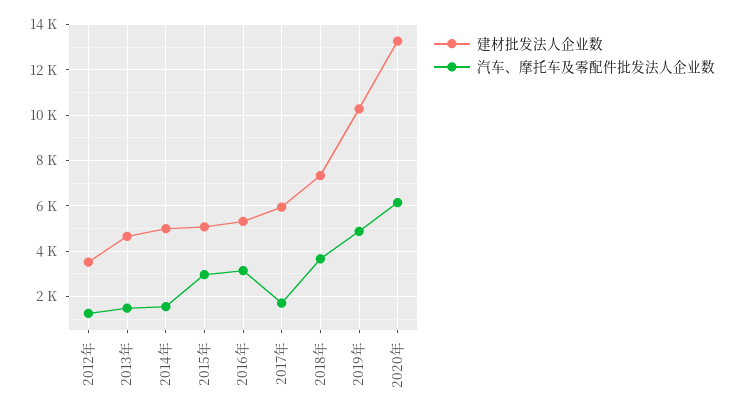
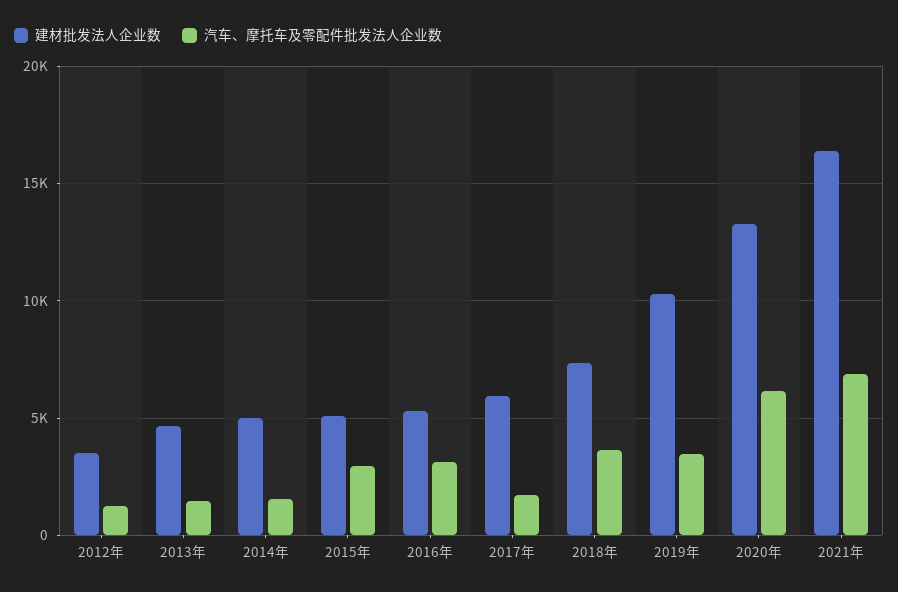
汽车、摩托车及零配件批发法人企业数, 2019年: 5000 -> 3500
建材批发法人企业数, 2021年: none -> 16500
汽车、摩托车及零配件批发法人企业数, 2021年: none -> 7000

